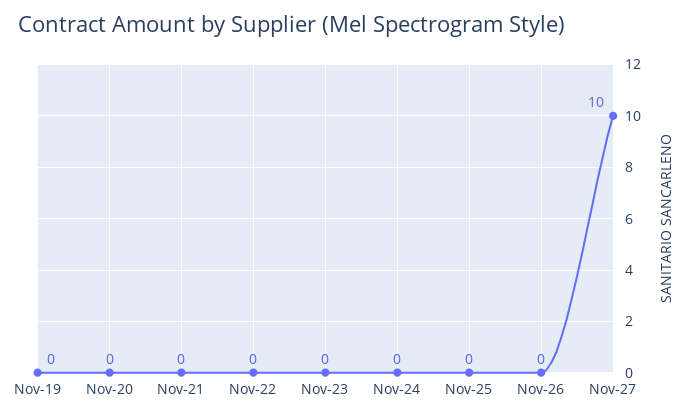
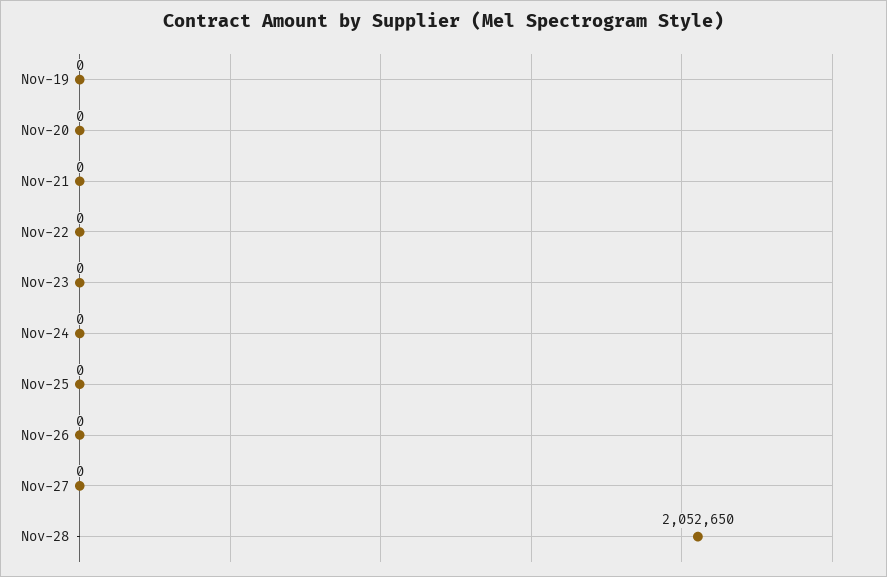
Nov-27: 10 -> 0
Nov-28: none -> 2052650

